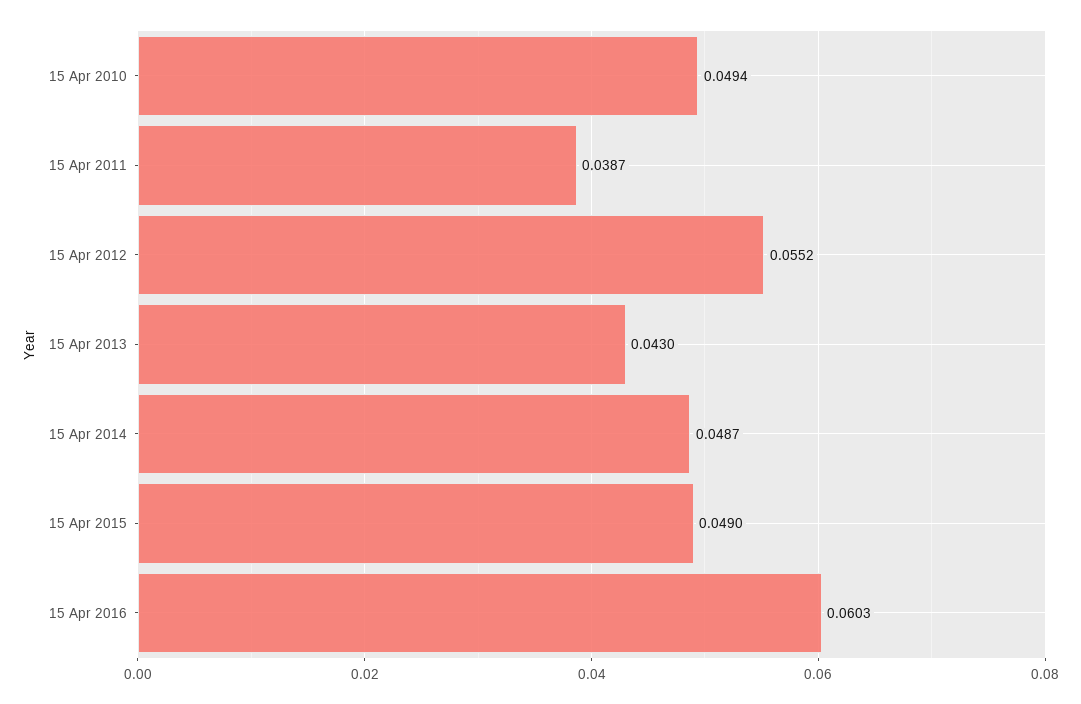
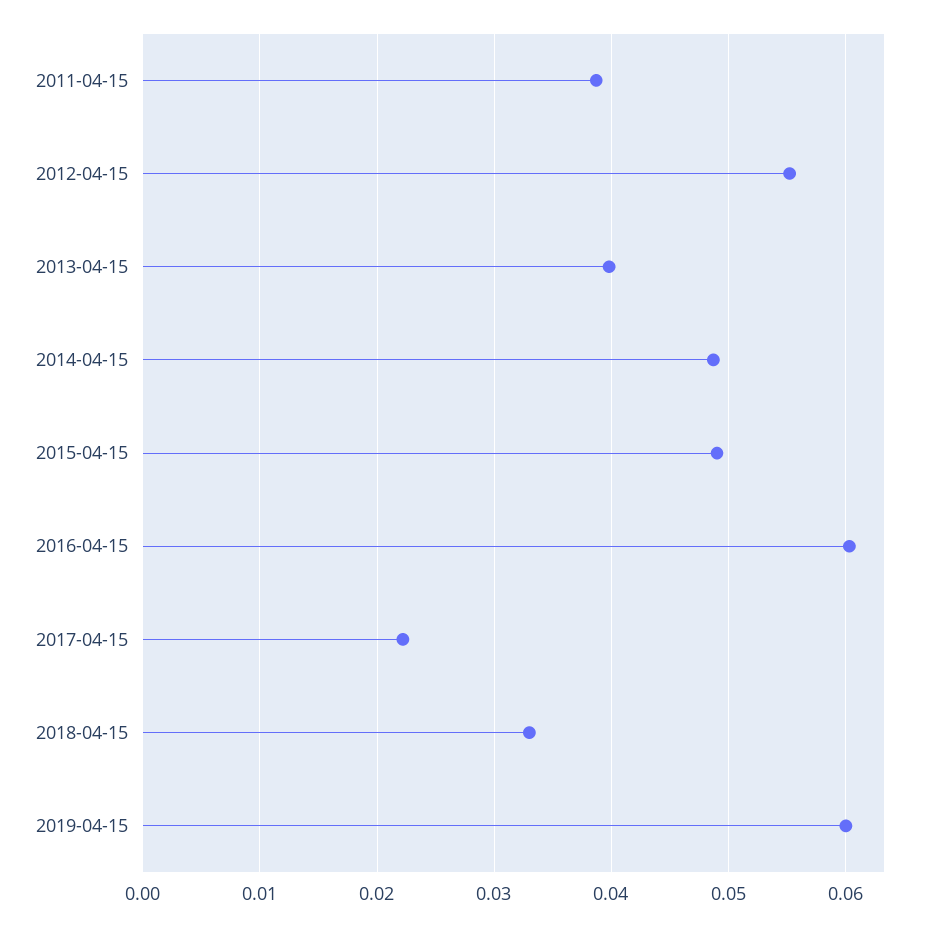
15 Apr 2010: 0.0494 -> none
15 Apr 2013: 0.043 -> 0.04
2017-04-15: none -> 0.022
2018-04-15: none -> 0.033
2019-04-15: none -> 0.06

